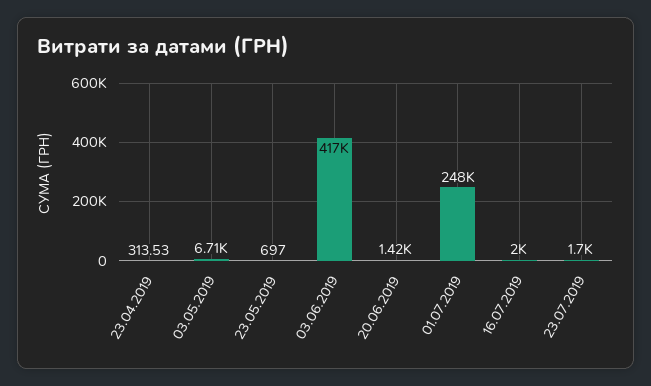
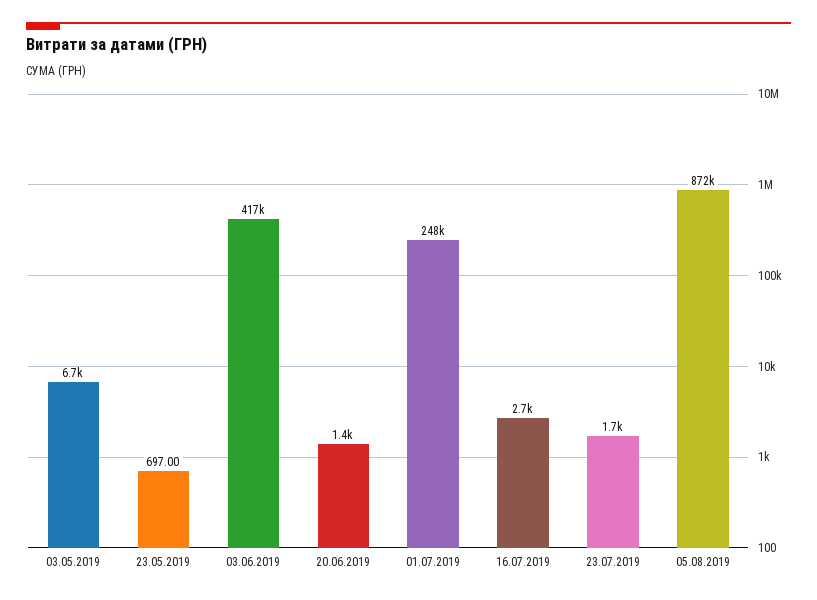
23.04.2019: 313.53 -> none
16.07.2019: 2000 -> 2700
05.08.2019: none -> 872000

